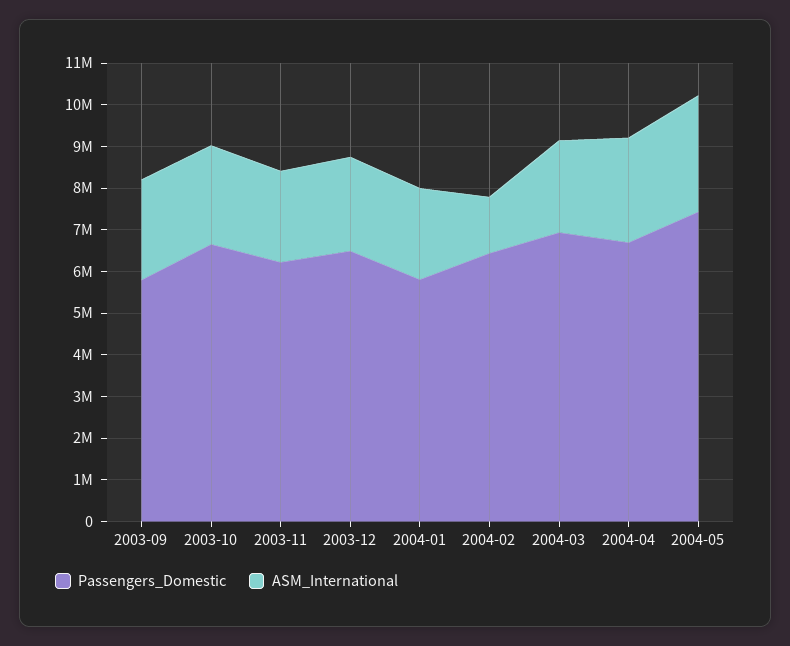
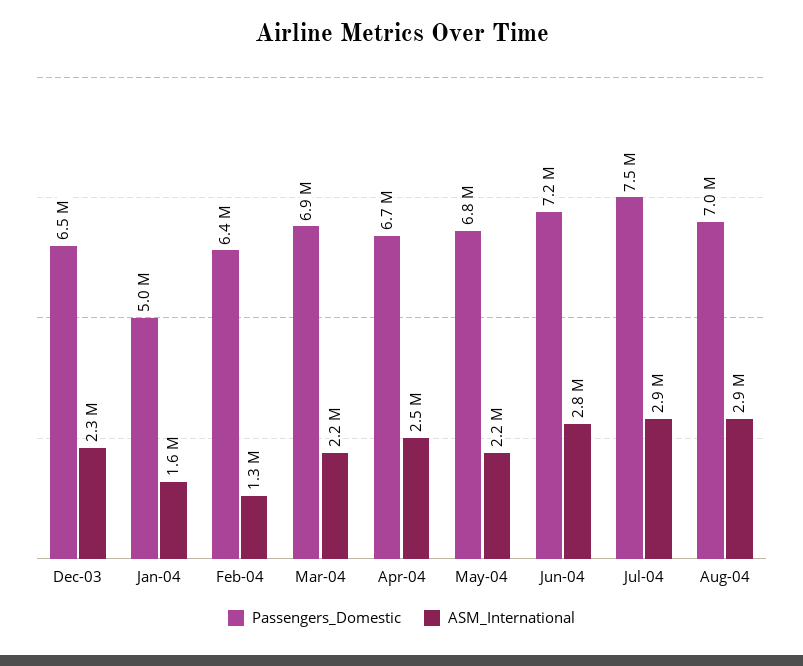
Passengers_Domestic, 2003-09: 5800000 -> none
ASM_International, 2003-09: 2400000 -> none
Passengers_Domestic, 2003-10: 6600000 -> none
ASM_International, 2003-10: 2400000 -> none
Passengers_Domestic, 2003-11: 6200000 -> none
ASM_International, 2003-11: 2200000 -> none
Passengers_Domestic, 2004-01: 5800000 -> 5000000
ASM_International, 2004-01: 2200000 -> 1600000
Passengers_Domestic, 2004-05: 7400000 -> 6800000
ASM_International, 2004-05: 2800000 -> 2200000
Passengers_Domestic, Jun-04: none -> 7200000
ASM_International, Jun-04: none -> 2800000
Passengers_Domestic, Jul-04: none -> 7500000
ASM_International, Jul-04: none -> 2900000
Passengers_Domestic, Aug-04: none -> 7000000
ASM_International, Aug-04: none -> 2900000

